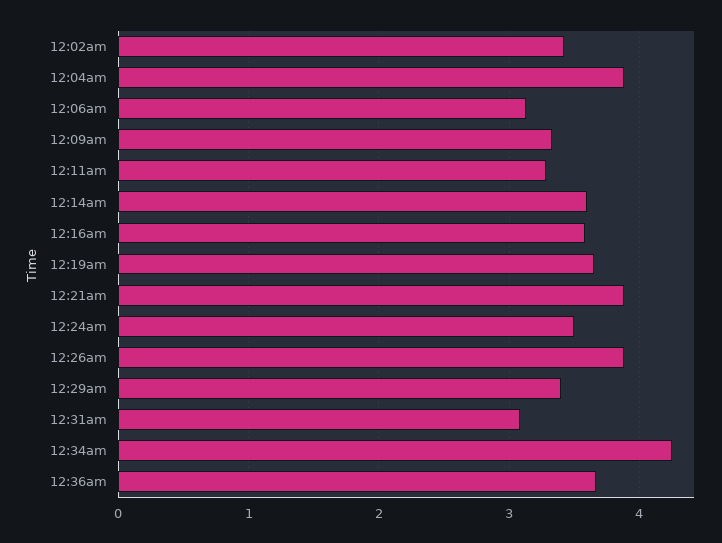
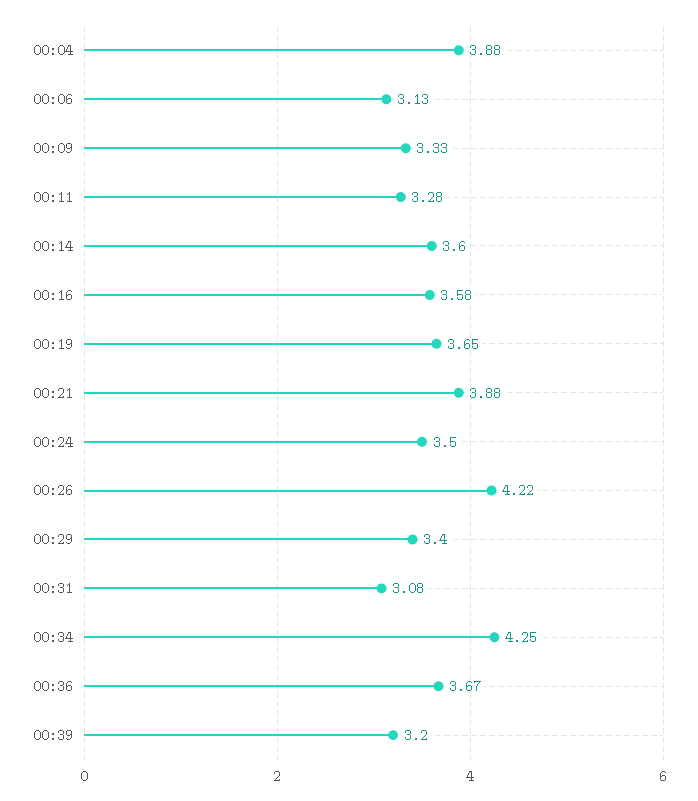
12:02am: 3.4 -> none
12:26am: 3.9 -> 4.22
00:39: none -> 3.2

